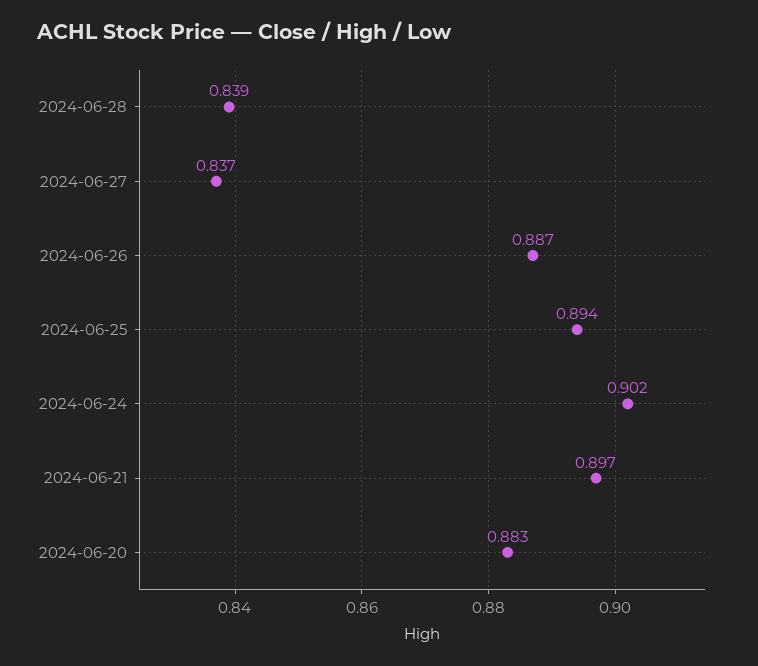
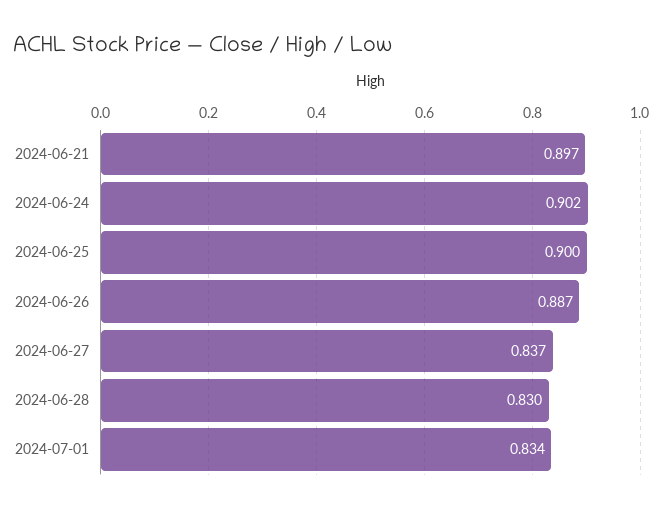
2024-06-28: 0.839 -> 0.83
2024-06-25: 0.894 -> 0.9
2024-06-20: 0.883 -> none
2024-07-01: none -> 0.834

